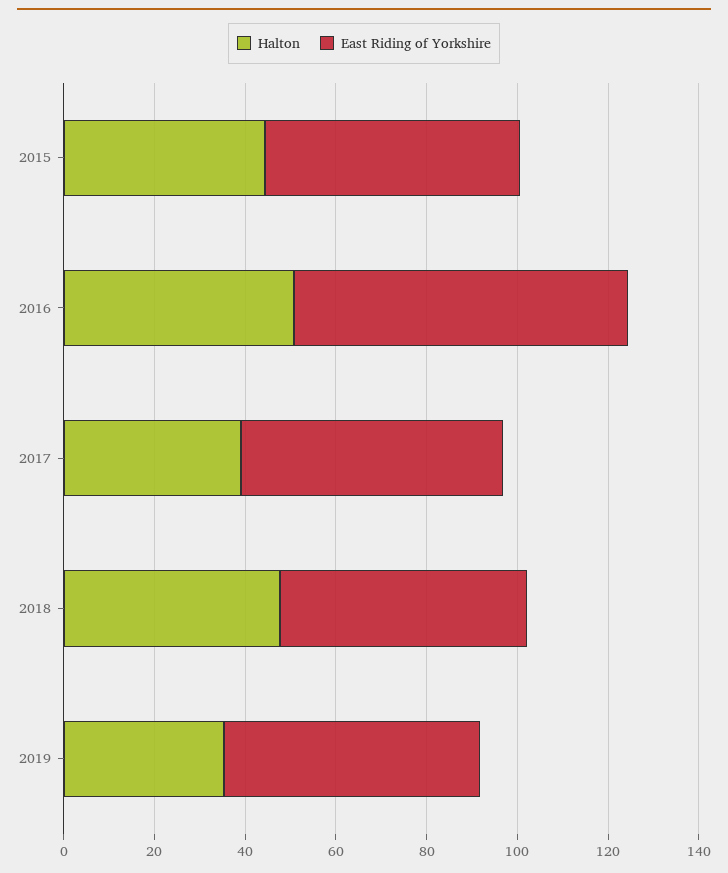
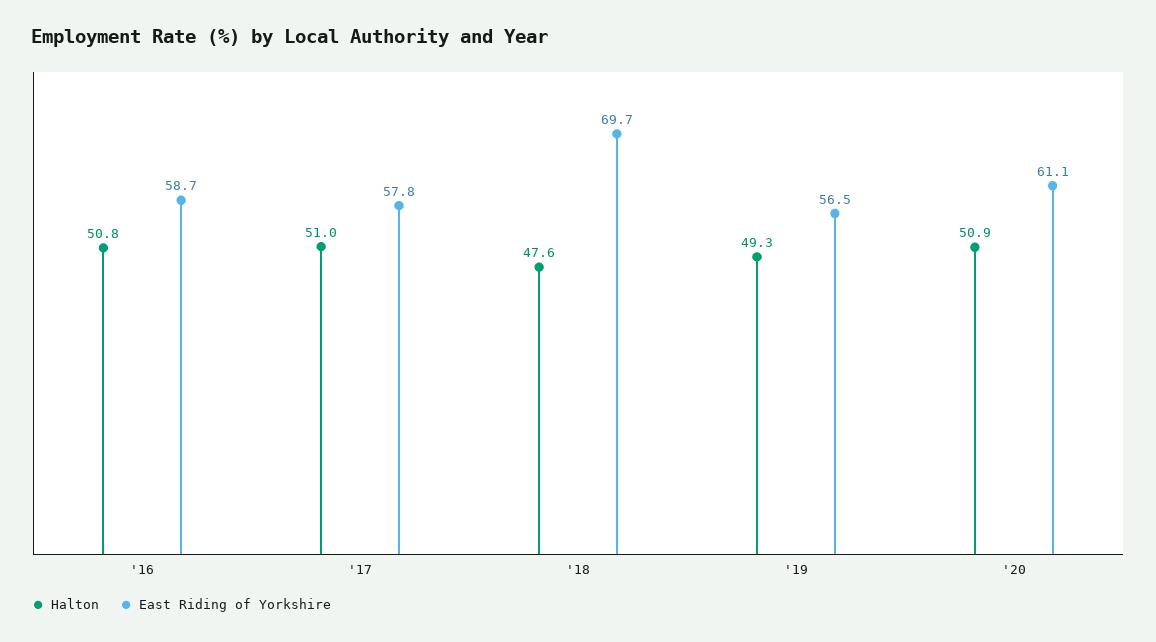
Halton, 2015: 45 -> none
East Riding of Yorkshire, 2015: 55 -> none
East Riding of Yorkshire, 2016: 75 -> 58.7
Halton, 2017: 40 -> 51
East Riding of Yorkshire, 2018: 55 -> 69.7
Halton, 2019: 35 -> 49.3
Halton, '20: none -> 50.9
East Riding of Yorkshire, '20: none -> 61.1

